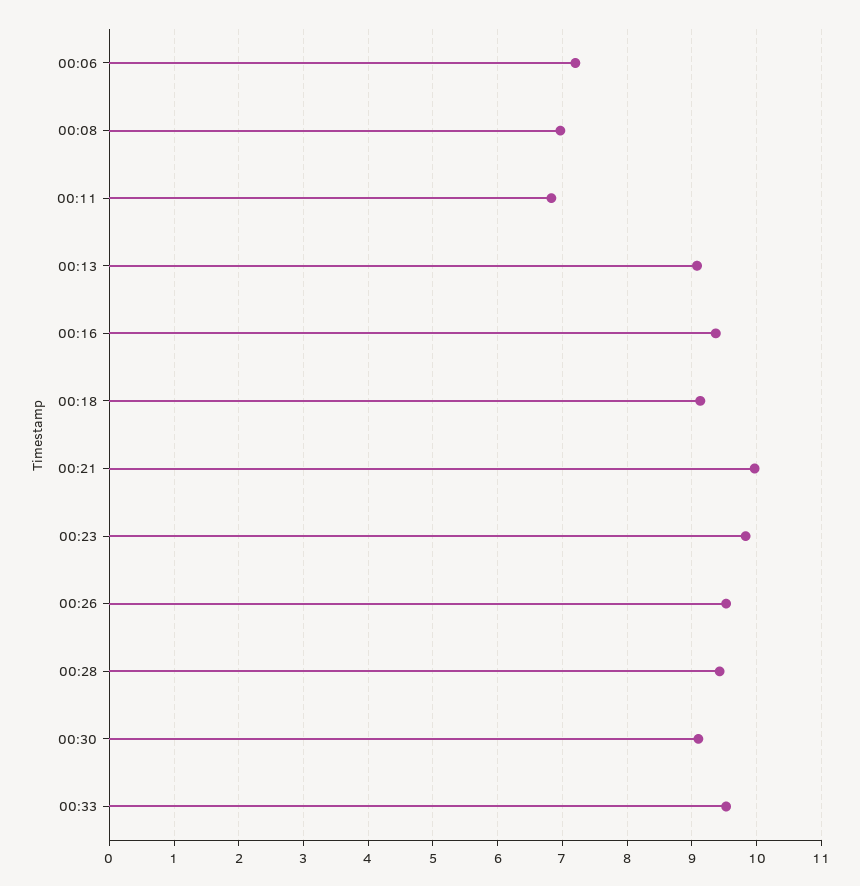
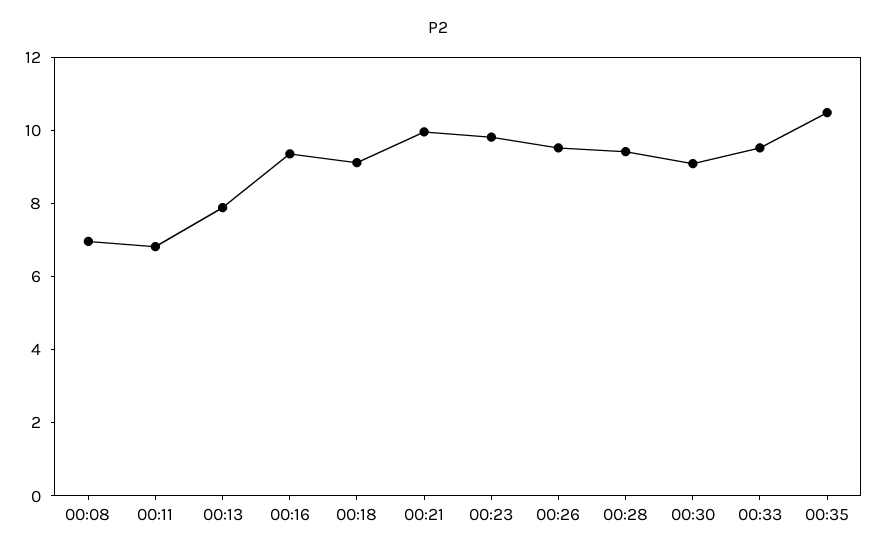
00:06: 7.2 -> none
00:13: 9.1 -> 8
00:35: none -> 10.5

